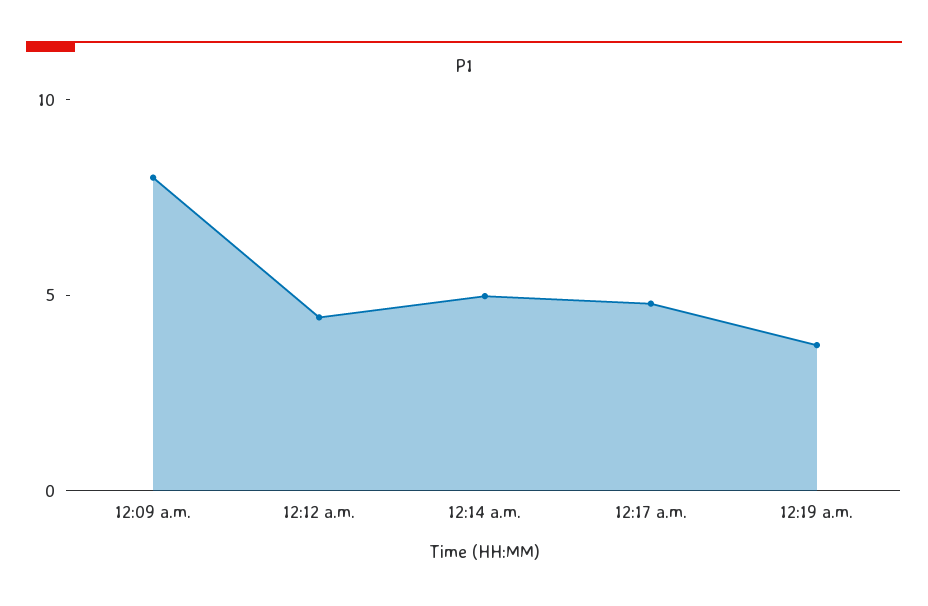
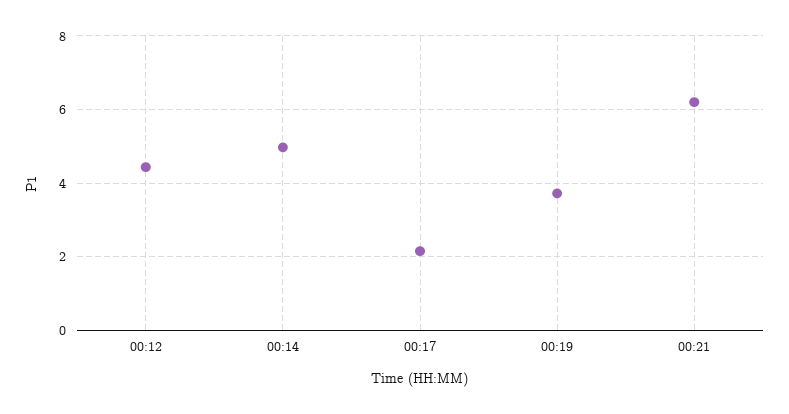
12:09 a.m.: 8 -> none
12:17 a.m.: 5 -> 2.2
00:21: none -> 6.2

